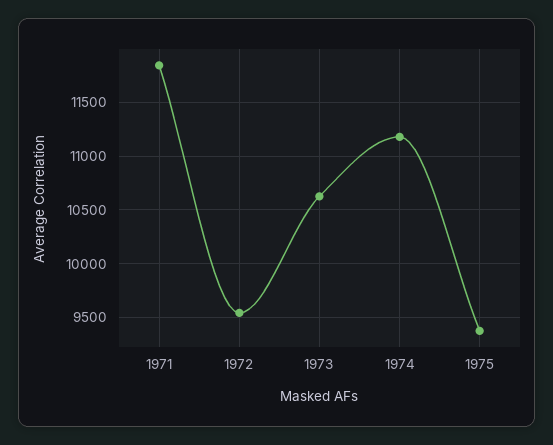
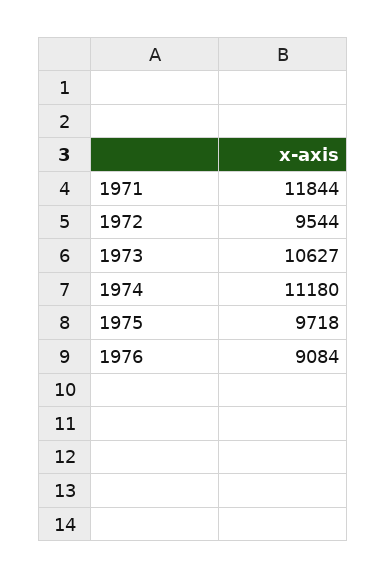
1975: 9400 -> 9718
1976: none -> 9084

